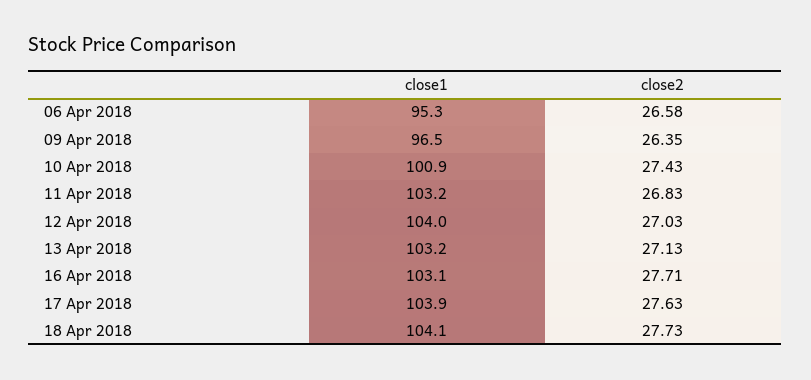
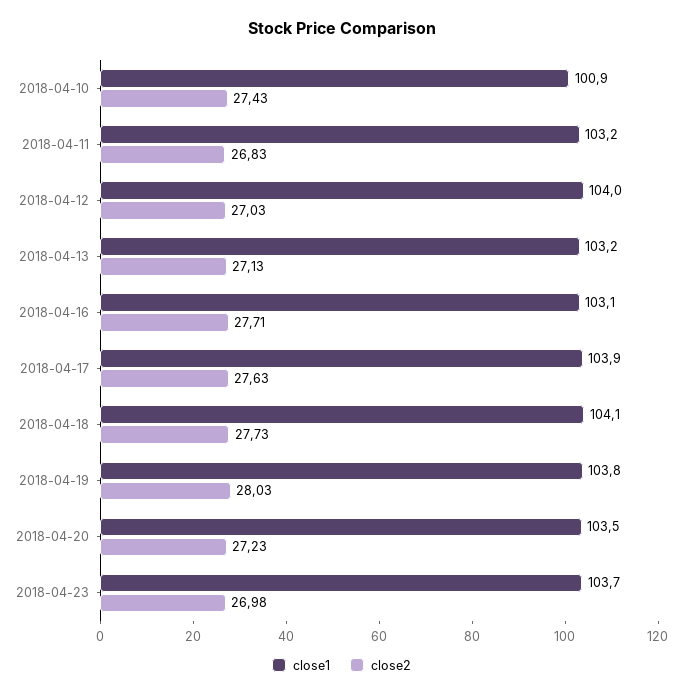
close1, 06 Apr 2018: 95.3 -> none
close2, 06 Apr 2018: 26.58 -> none
close1, 09 Apr 2018: 96.5 -> none
close2, 09 Apr 2018: 26.35 -> none
close1, 2018-04-19: none -> 103.8
close2, 2018-04-19: none -> 28.03
close1, 2018-04-20: none -> 103.5
close2, 2018-04-20: none -> 27.23
close1, 2018-04-23: none -> 103.7
close2, 2018-04-23: none -> 26.98

